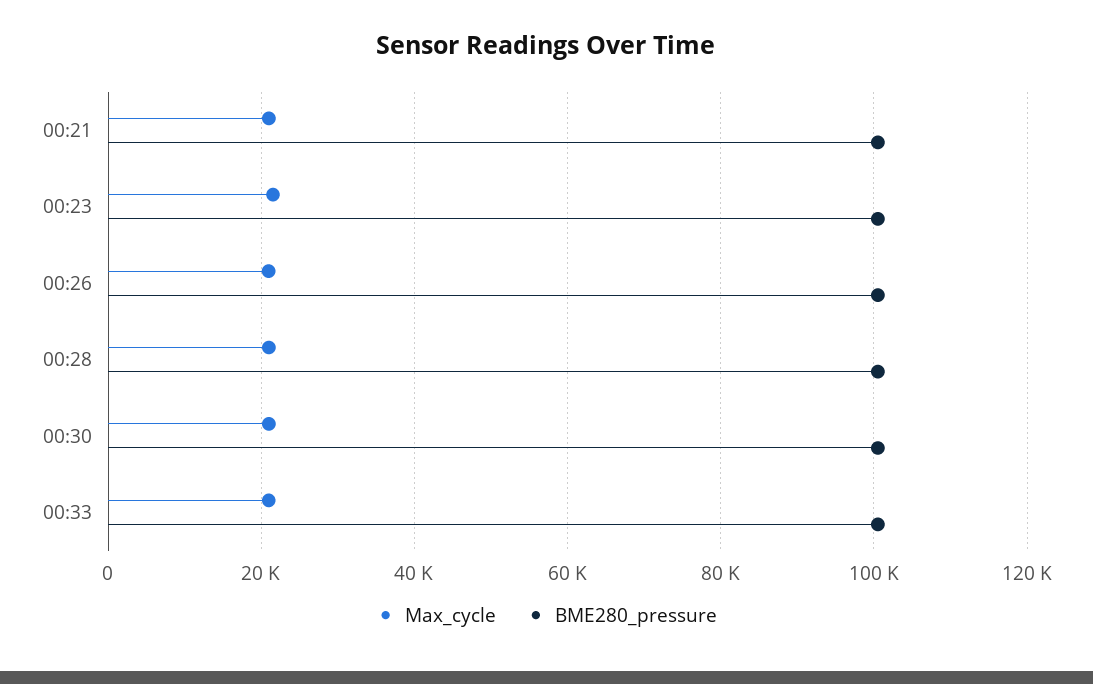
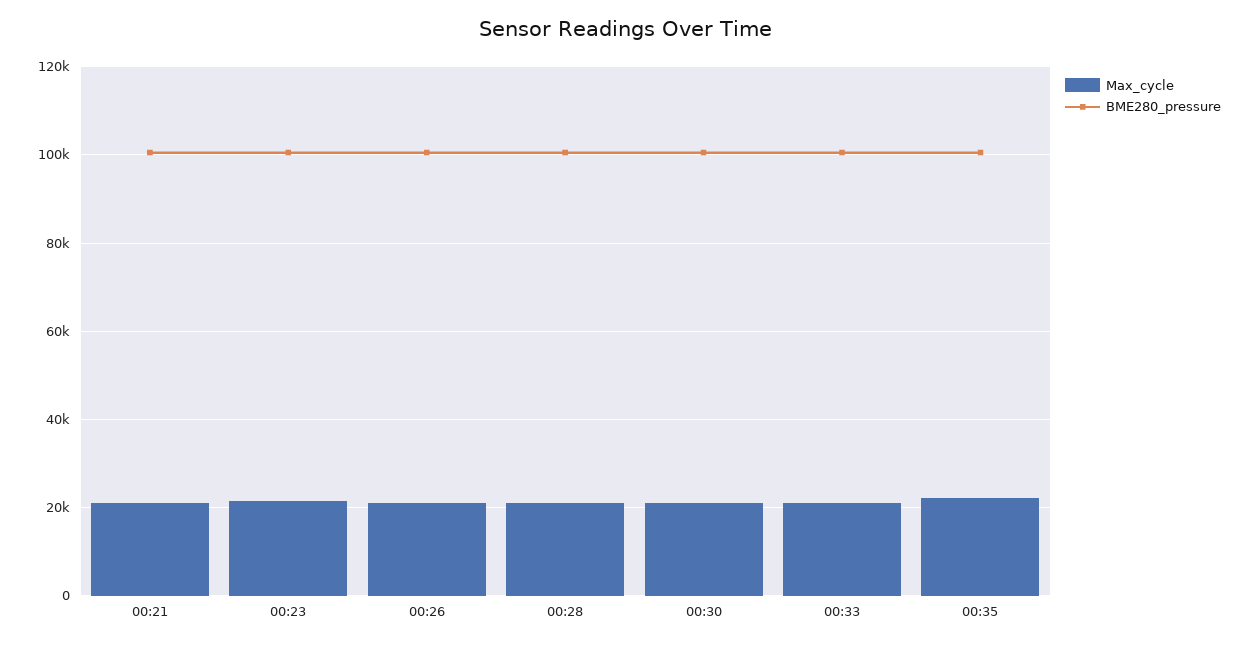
Max_cycle, 00:35: none -> 22000
BME280_pressure, 00:35: none -> 100000

